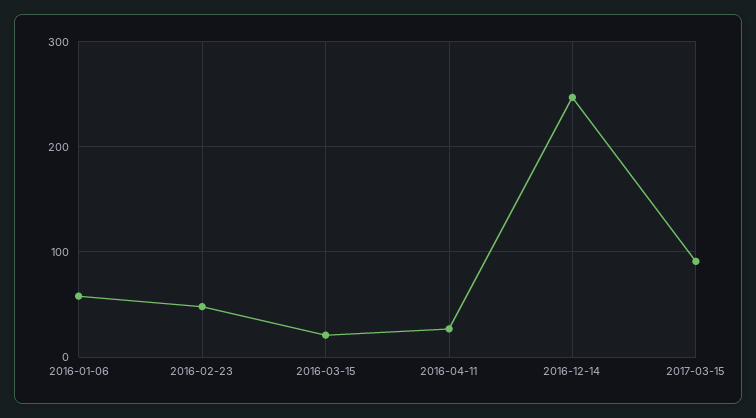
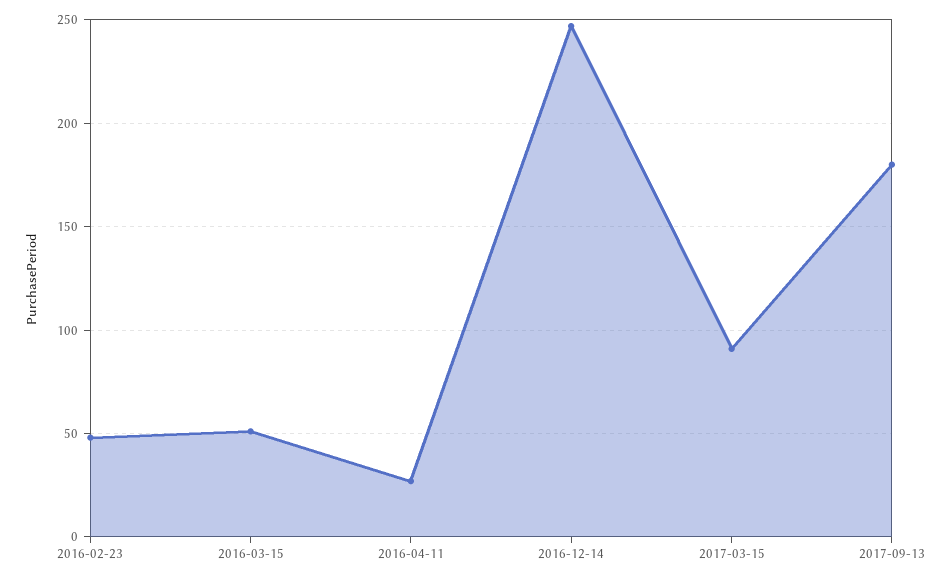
2016-01-06: 60 -> none
2016-03-15: 20 -> 50
2017-09-13: none -> 180

